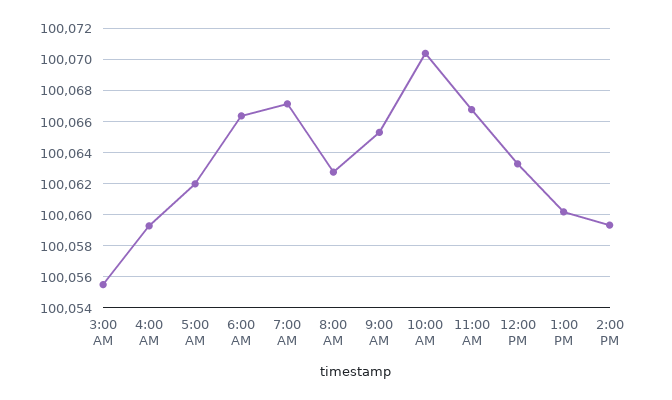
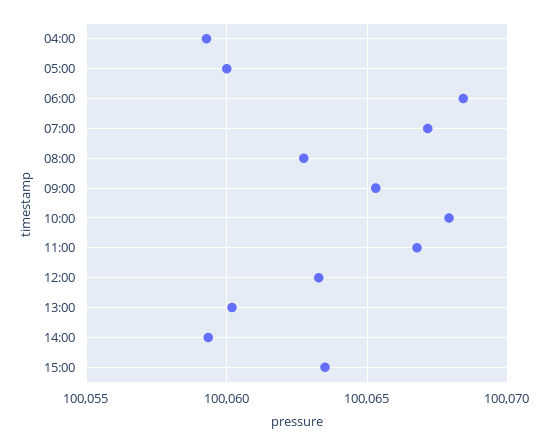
3:00 AM: 100055.5 -> none
5:00 AM: 100062 -> 100060
6:00 AM: 100066.5 -> 100068.5
10:00 AM: 100070.5 -> 100068
15:00: none -> 100063.5

